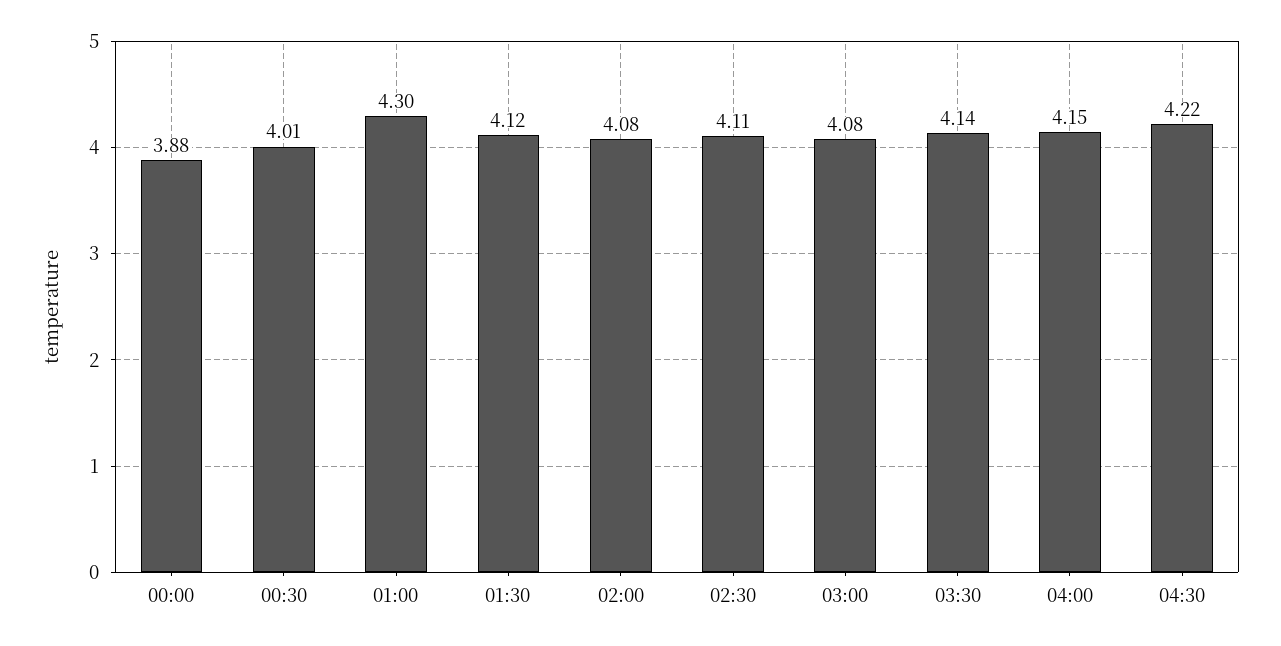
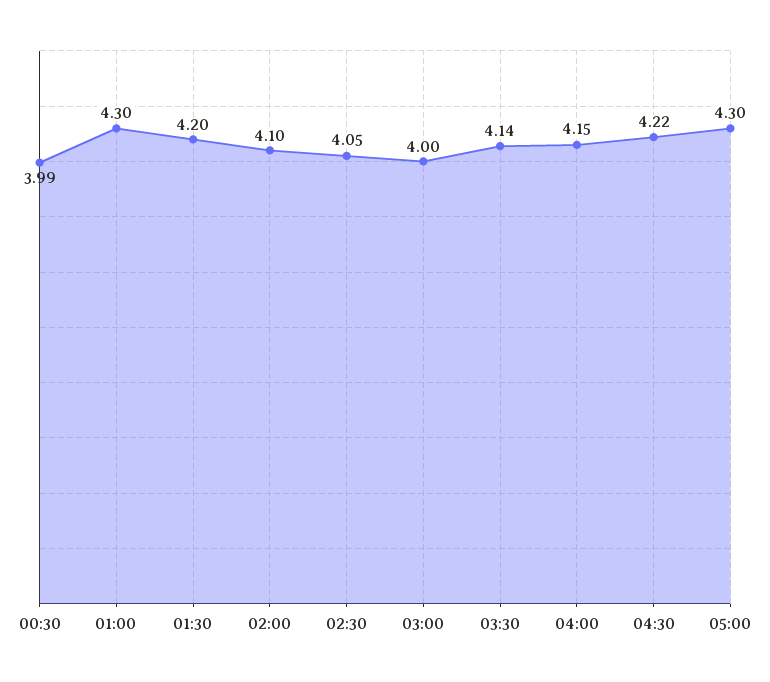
00:00: 3.88 -> none
00:30: 4.01 -> 3.99
01:30: 4.12 -> 4.2
02:00: 4.08 -> 4.1
02:30: 4.11 -> 4.05
03:00: 4.08 -> 4
05:00: none -> 4.3

